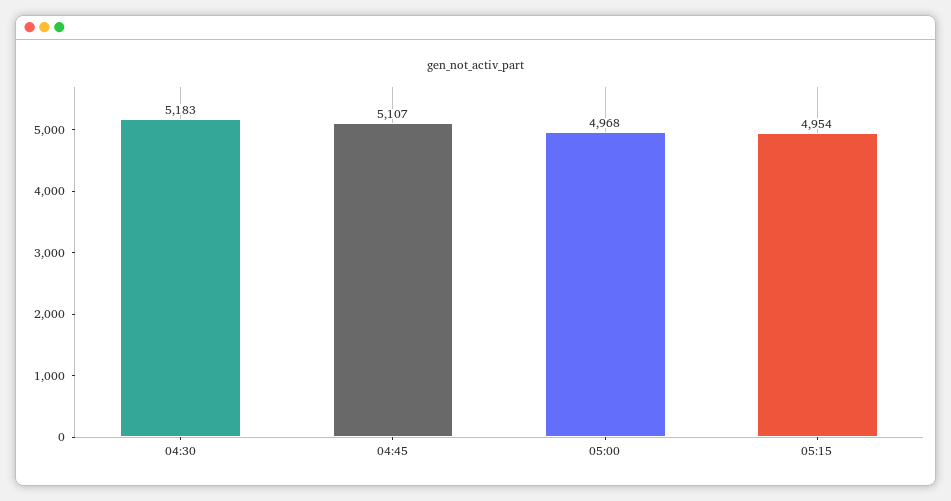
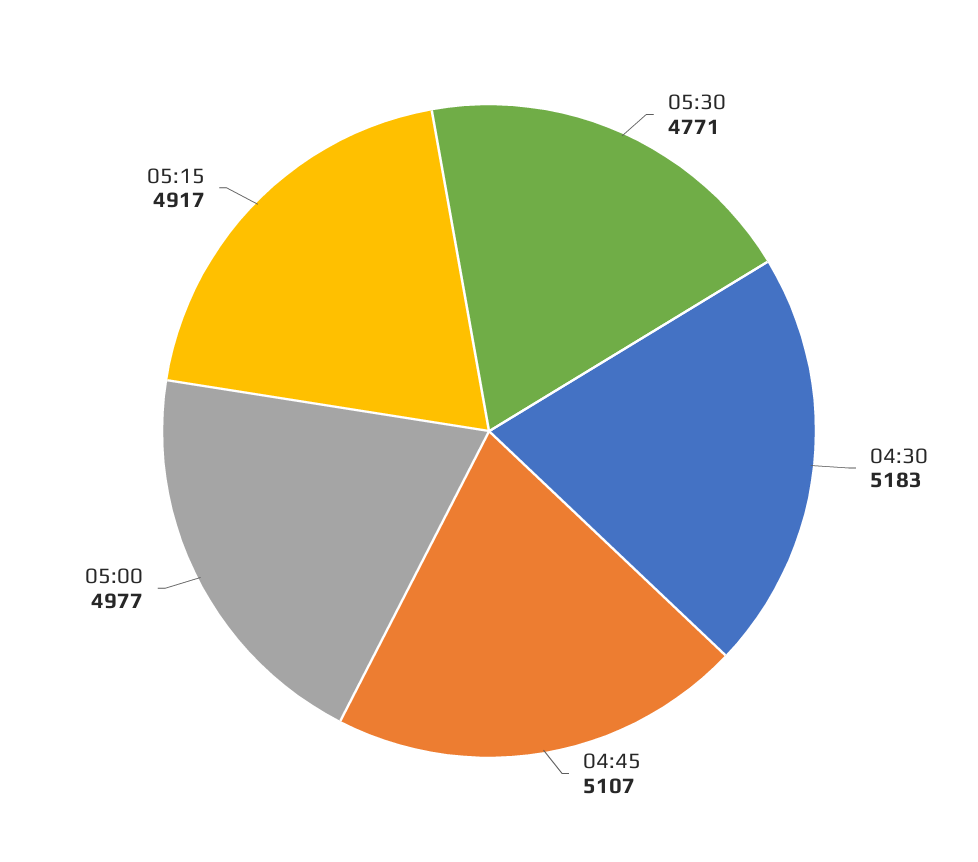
05:00: 4968 -> 4977
05:15: 4954 -> 4917
05:30: none -> 4771

